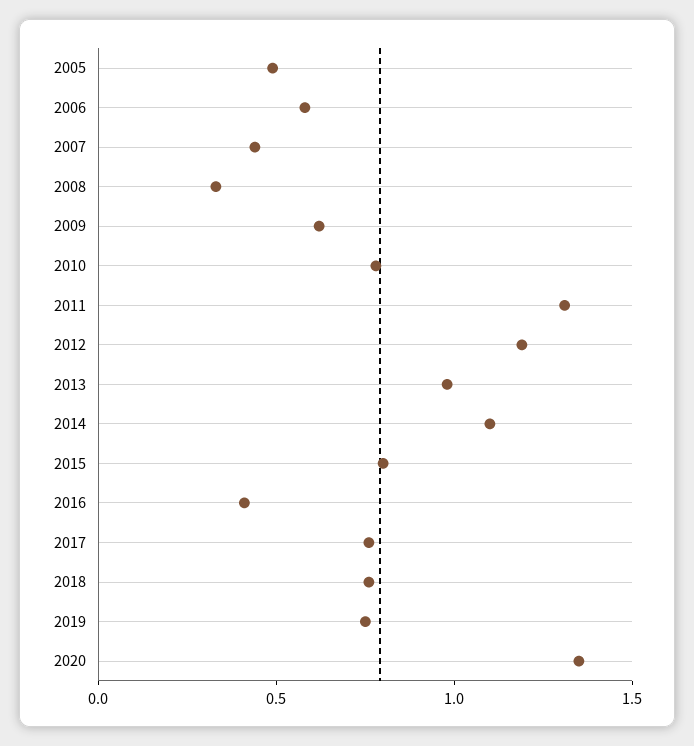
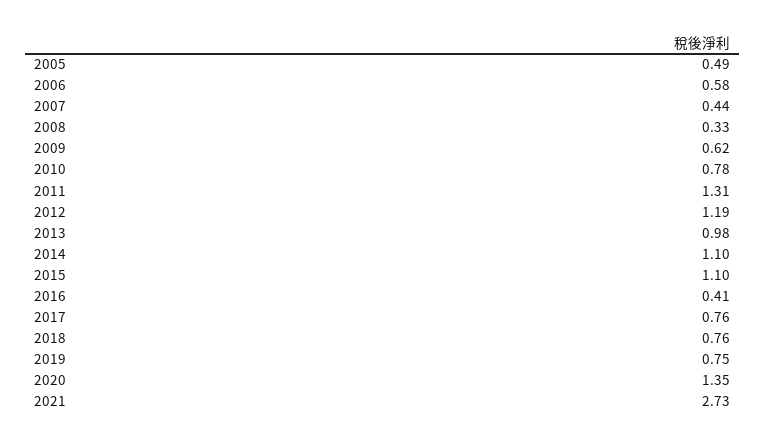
2015: 0.8 -> 1.1
2021: none -> 2.73

